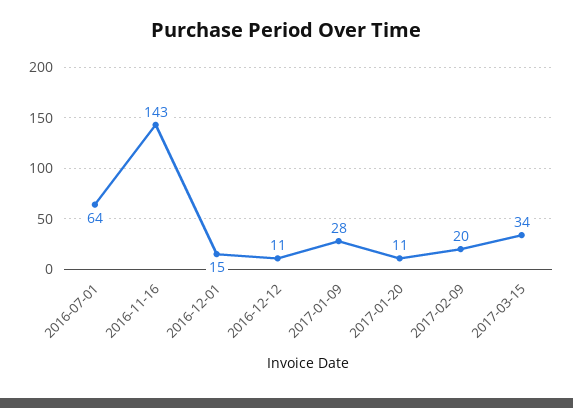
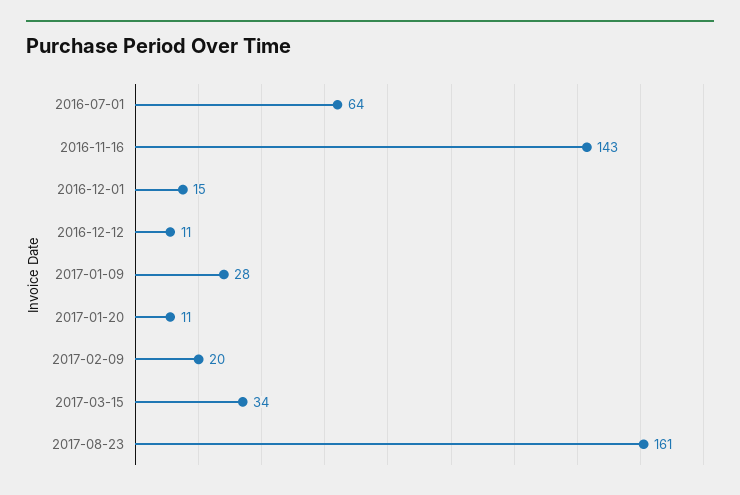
2017-08-23: none -> 161

